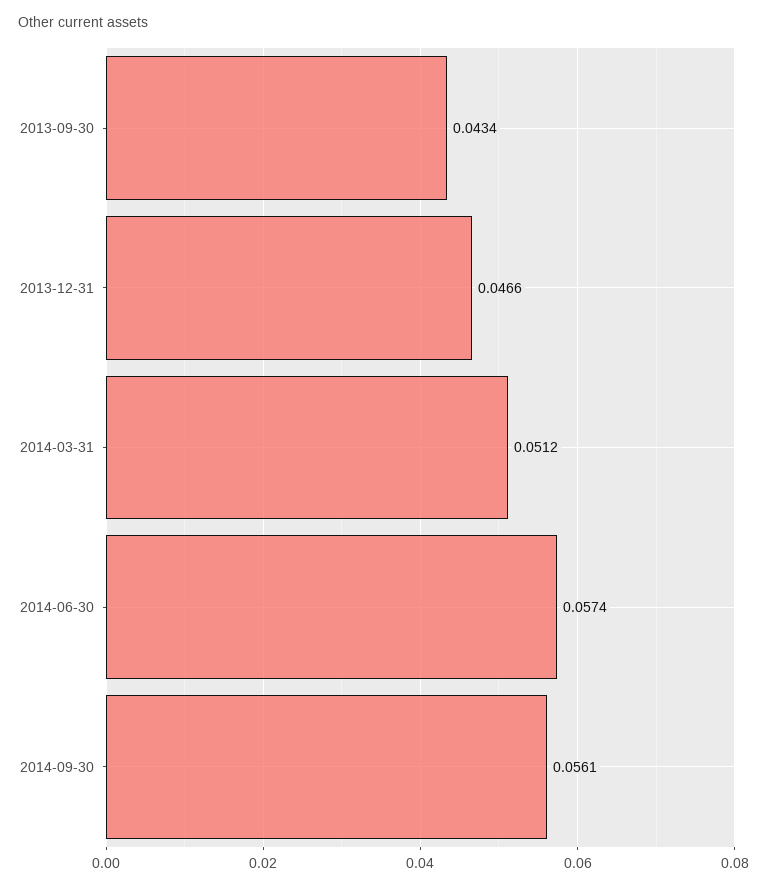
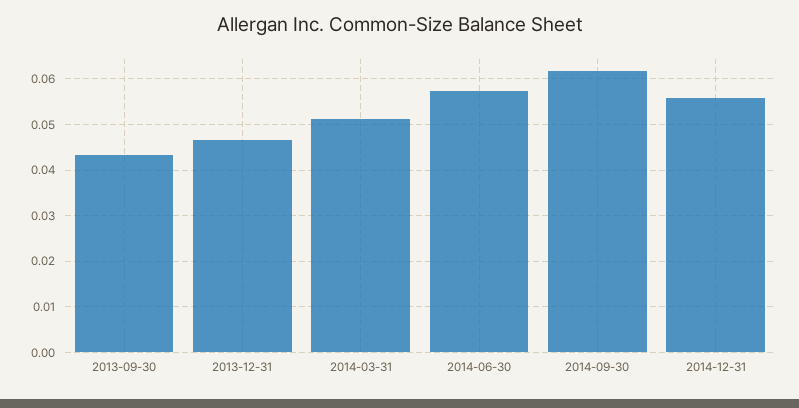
2014-09-30: 0.0561 -> 0.062
2014-12-31: none -> 0.056

